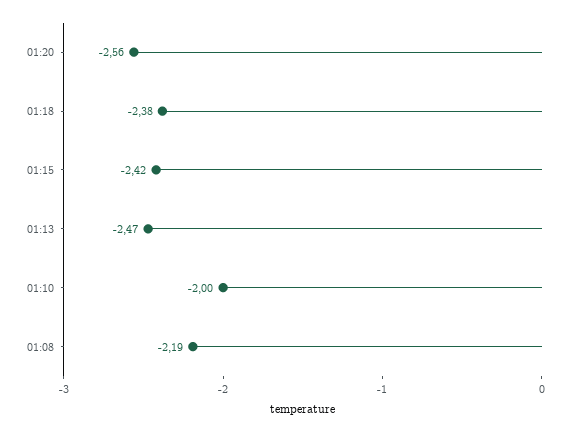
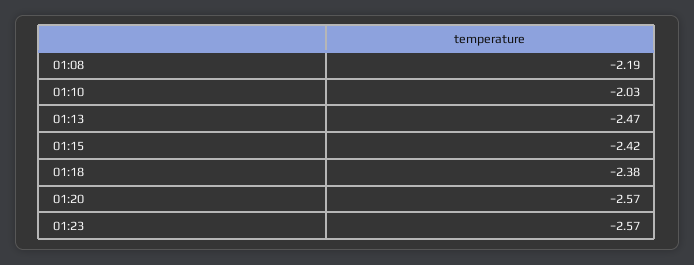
01:20: -2.56 -> -2.57
01:10: -2 -> -2.03
01:23: none -> -2.57

